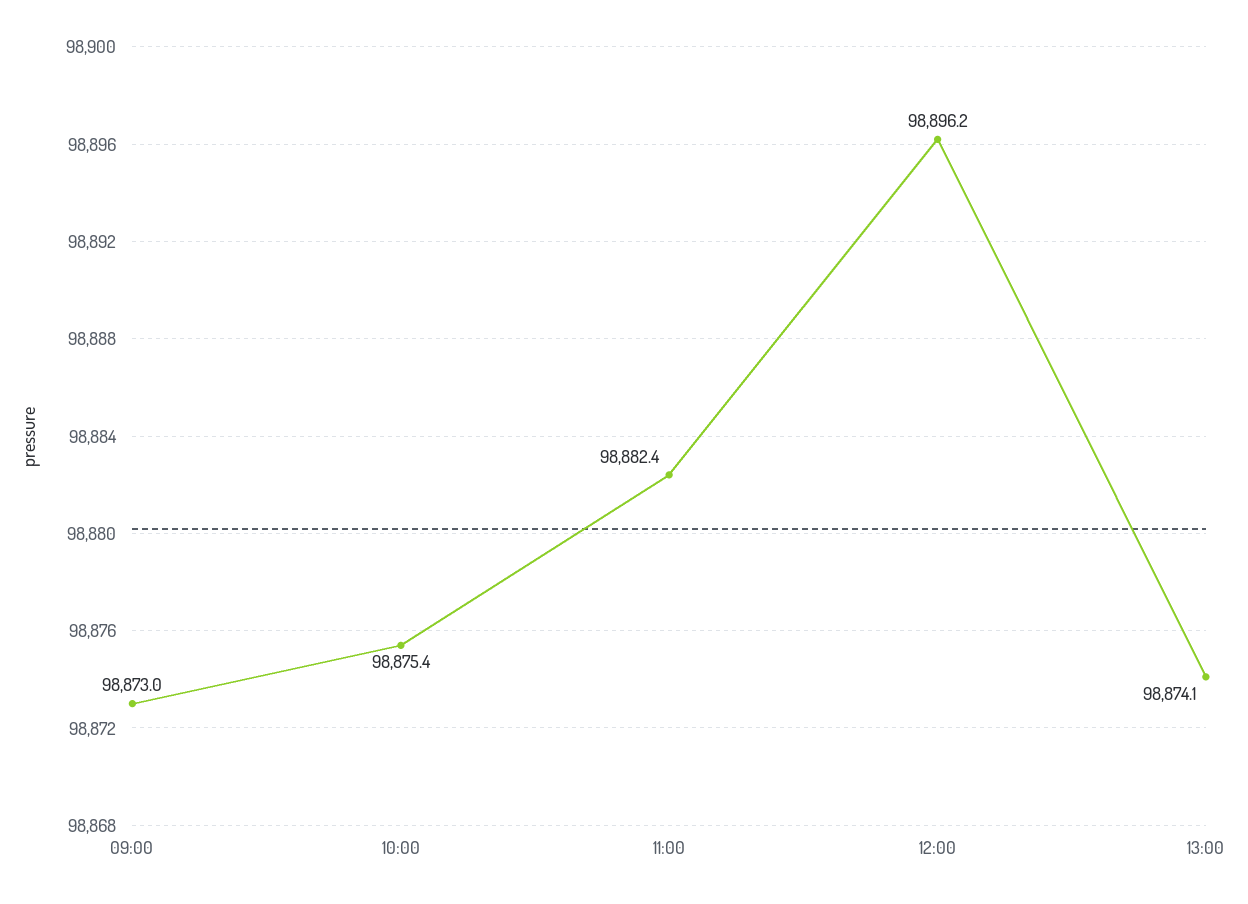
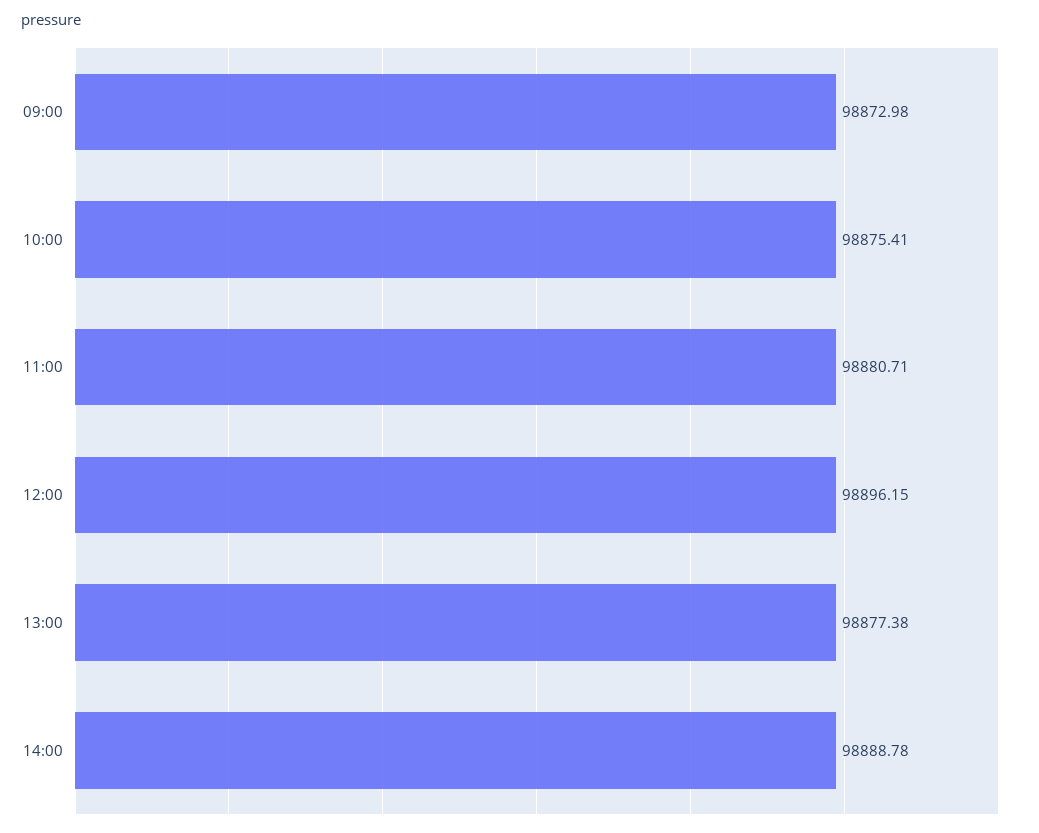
11:00: 98882.4 -> 98880.71
13:00: 98874.1 -> 98877.38
14:00: none -> 98888.78

